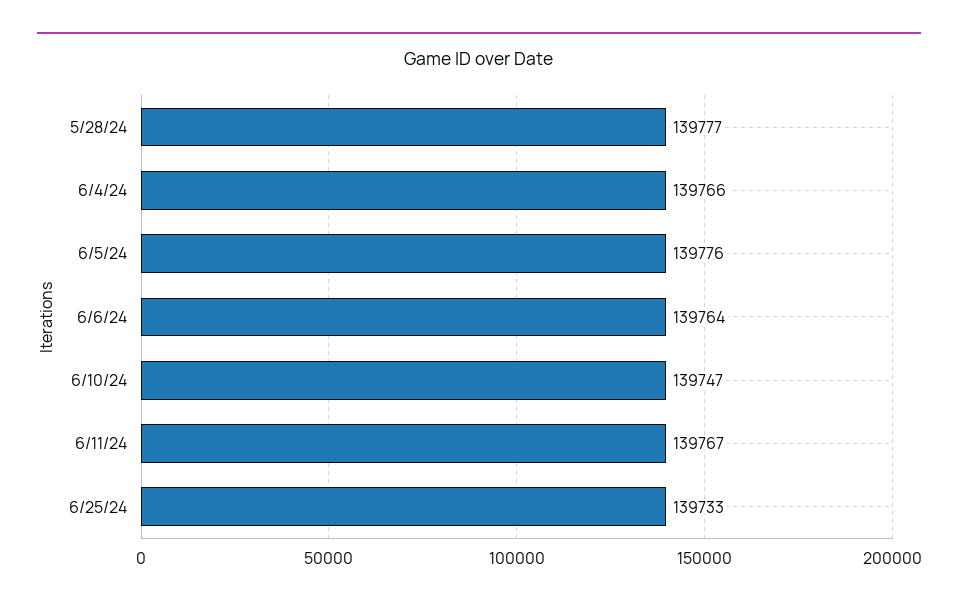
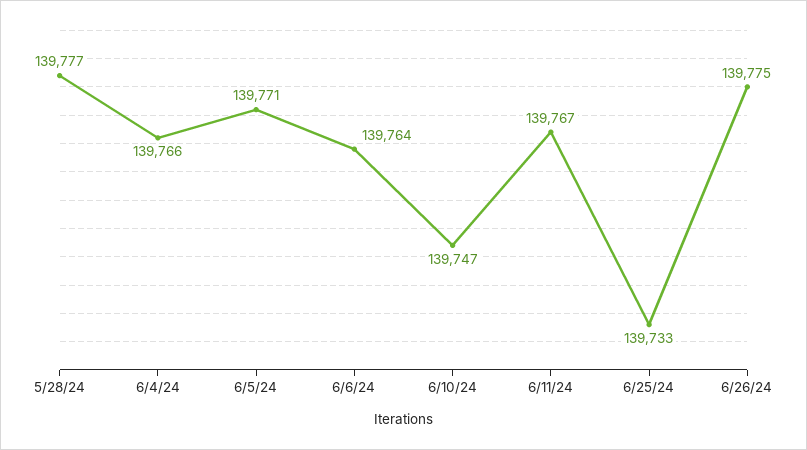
6/5/24: 139776 -> 139771
6/26/24: none -> 139775

